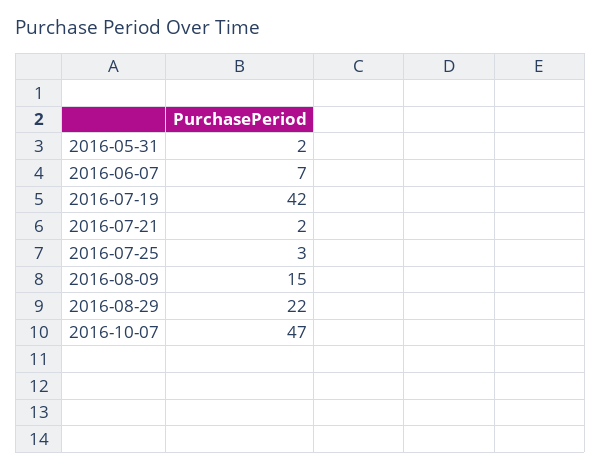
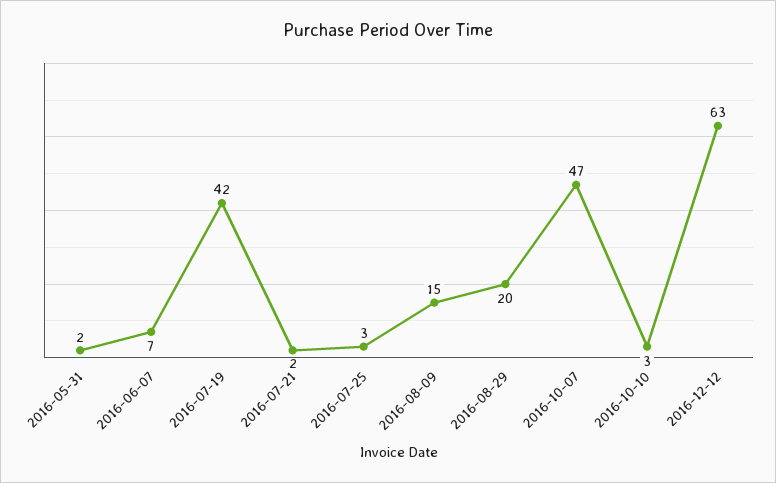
2016-08-29: 22 -> 20
2016-10-10: none -> 3
2016-12-12: none -> 63

